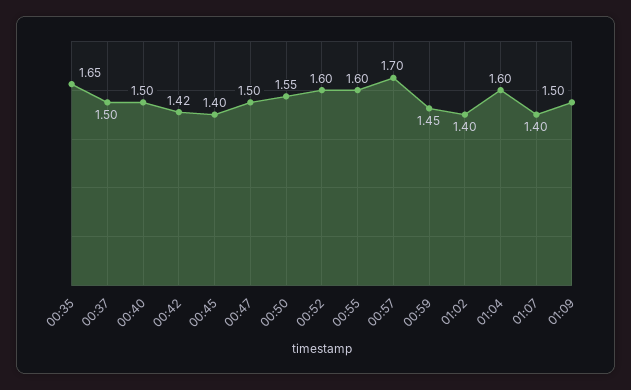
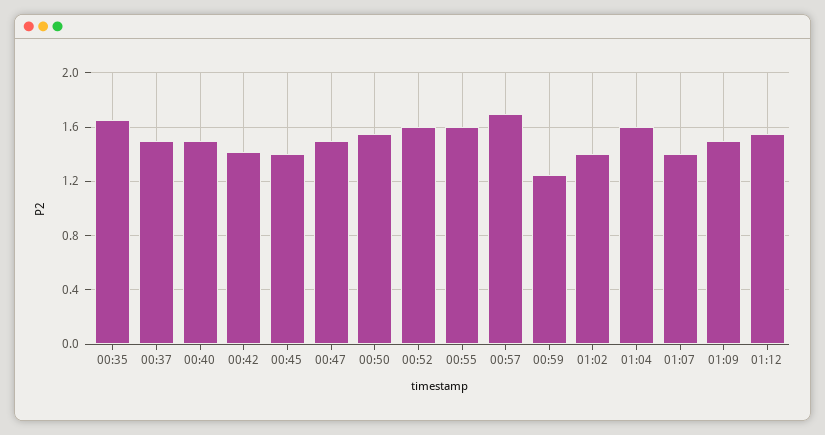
00:59: 1.45 -> 1.25
01:12: none -> 1.55

